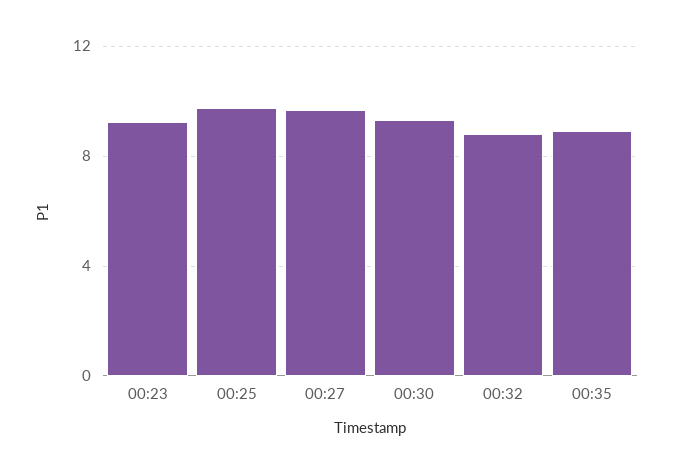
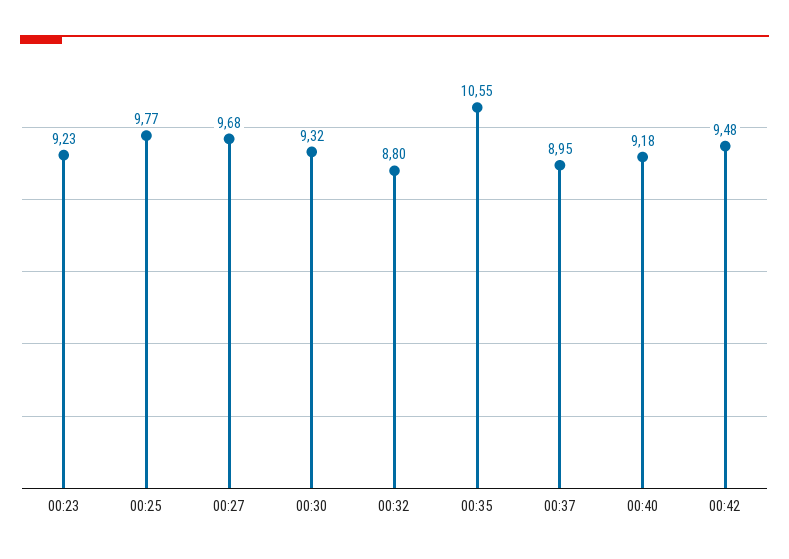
00:35: 9 -> 10.55
00:37: none -> 8.95
00:40: none -> 9.18
00:42: none -> 9.48

